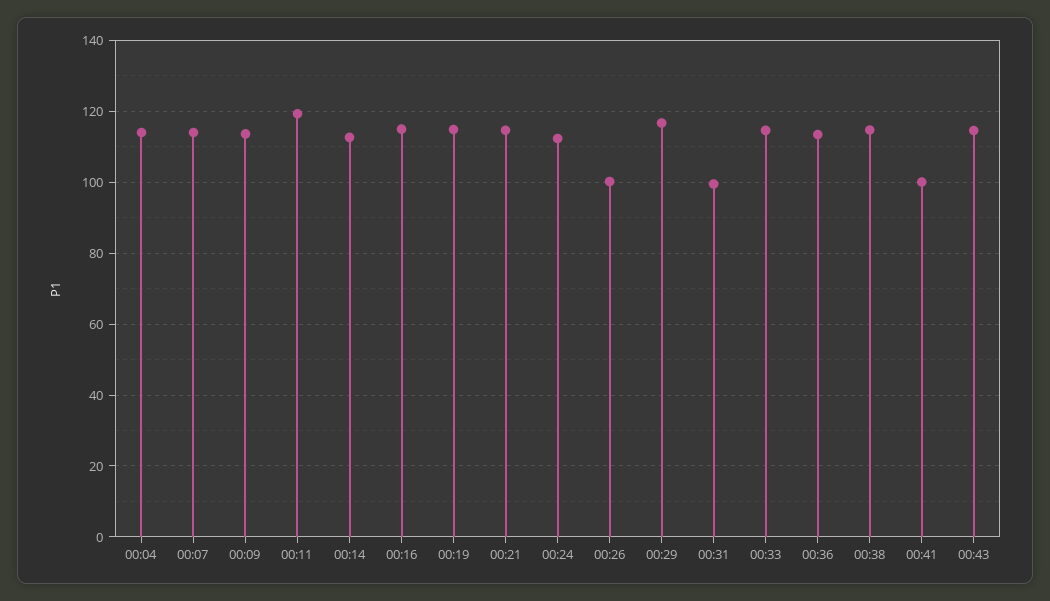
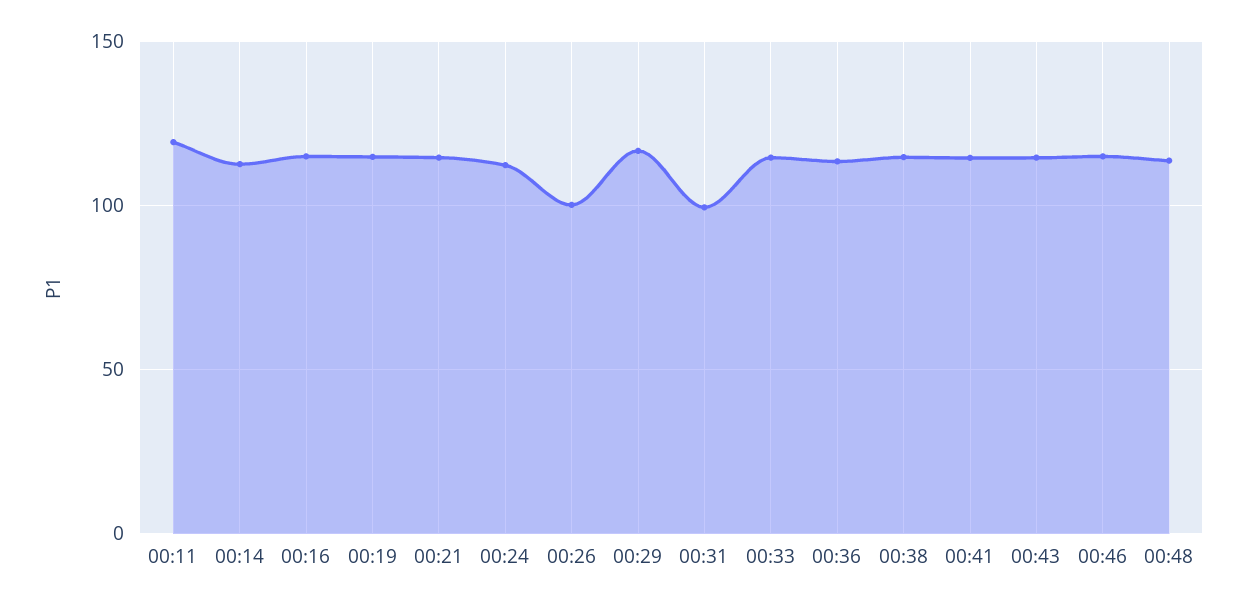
00:04: 114 -> none
00:07: 114 -> none
00:09: 114 -> none
00:41: 100 -> 115
00:46: none -> 115
00:48: none -> 115

